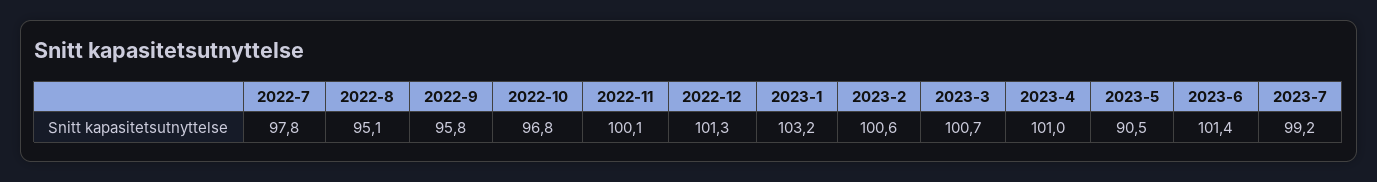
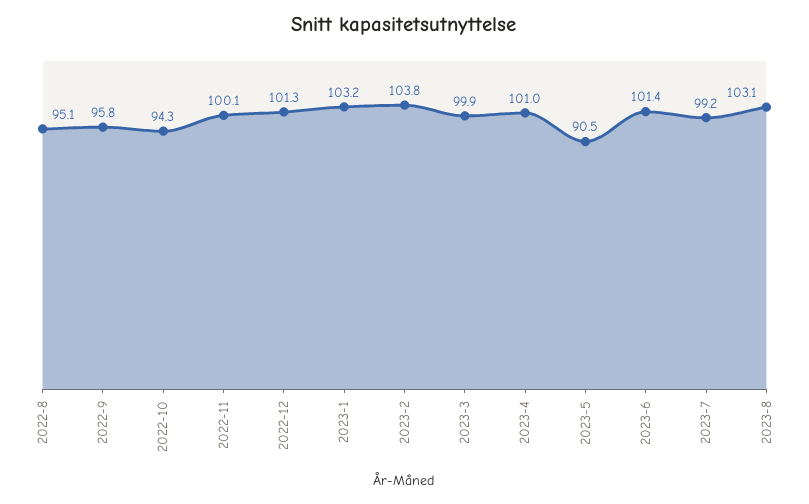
2022-7: 97.8 -> none
2022-10: 96.8 -> 94.3
2023-2: 100.6 -> 103.8
2023-3: 100.7 -> 99.9
2023-8: none -> 103.1

